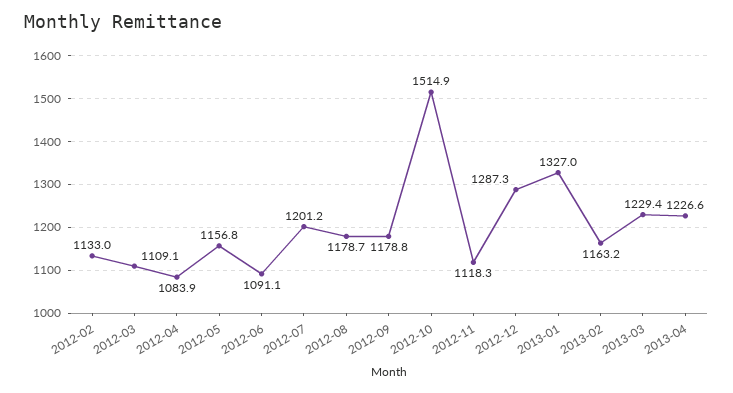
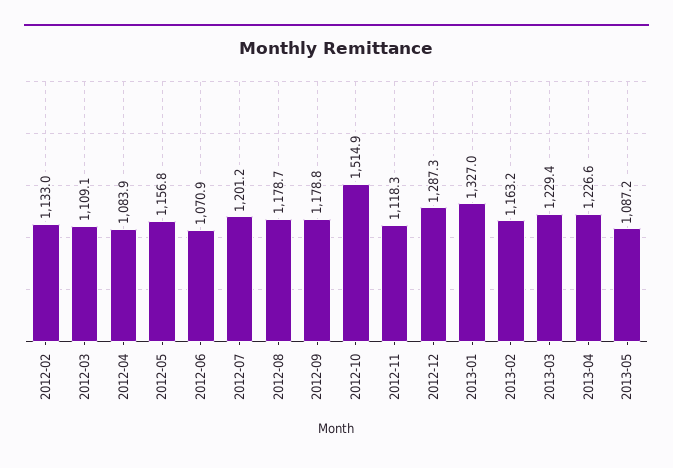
2012-06: 1091.1 -> 1070.9
2013-05: none -> 1087.2

